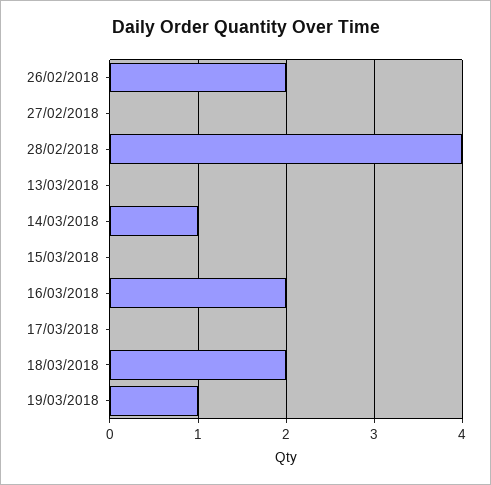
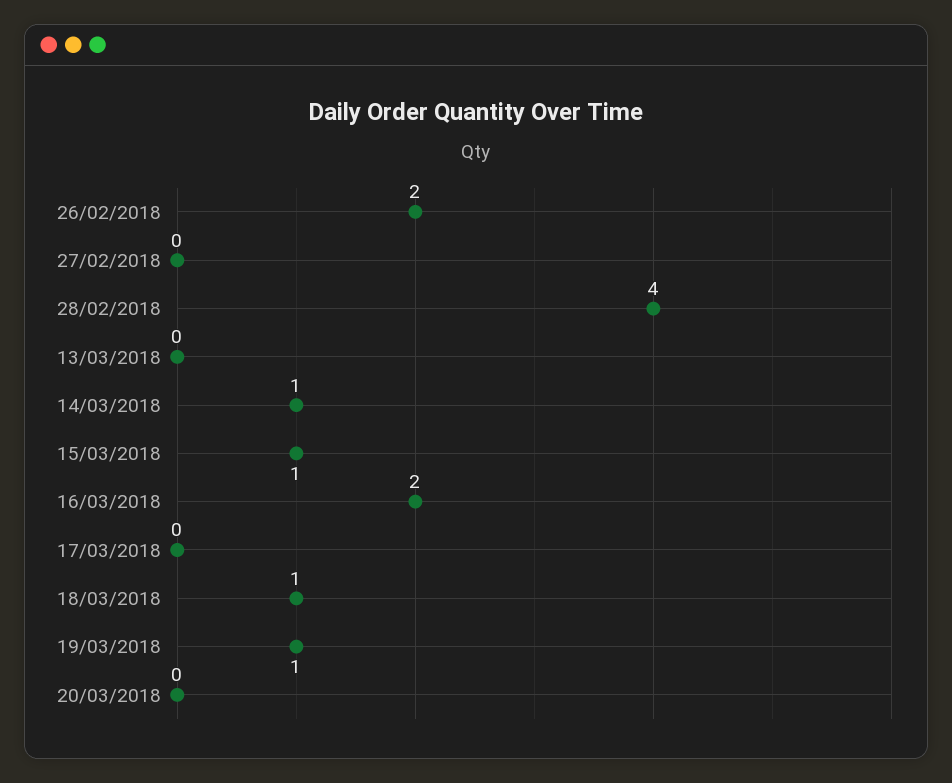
15/03/2018: 0 -> 1
18/03/2018: 2 -> 1
20/03/2018: none -> 0

